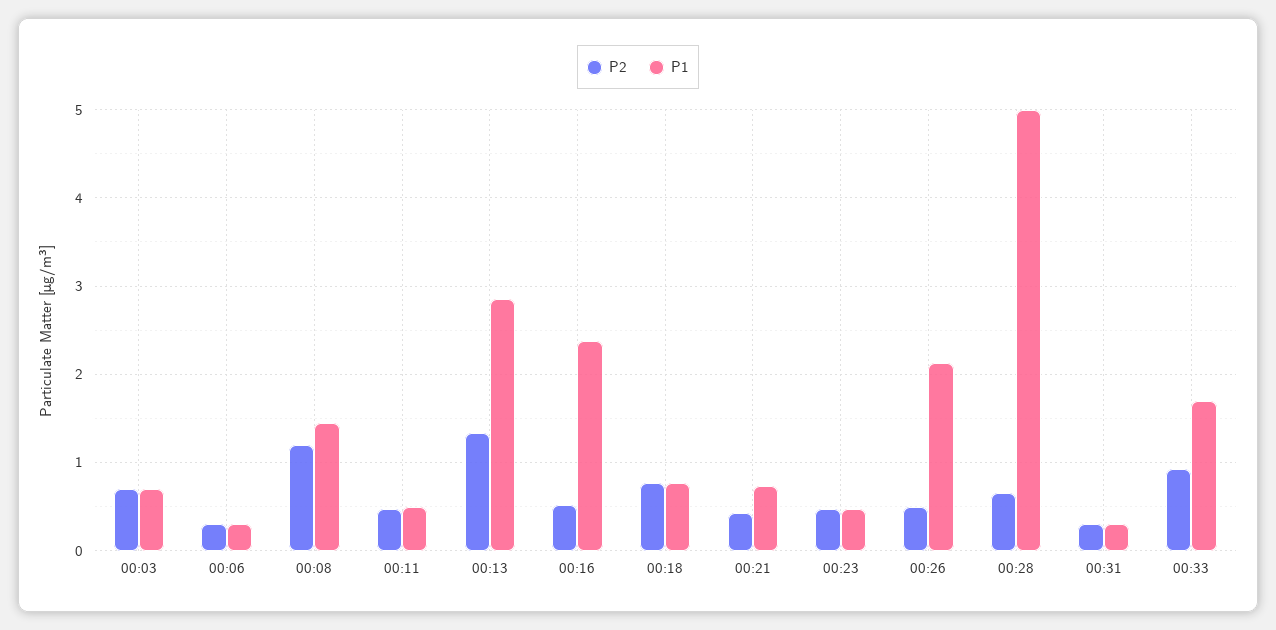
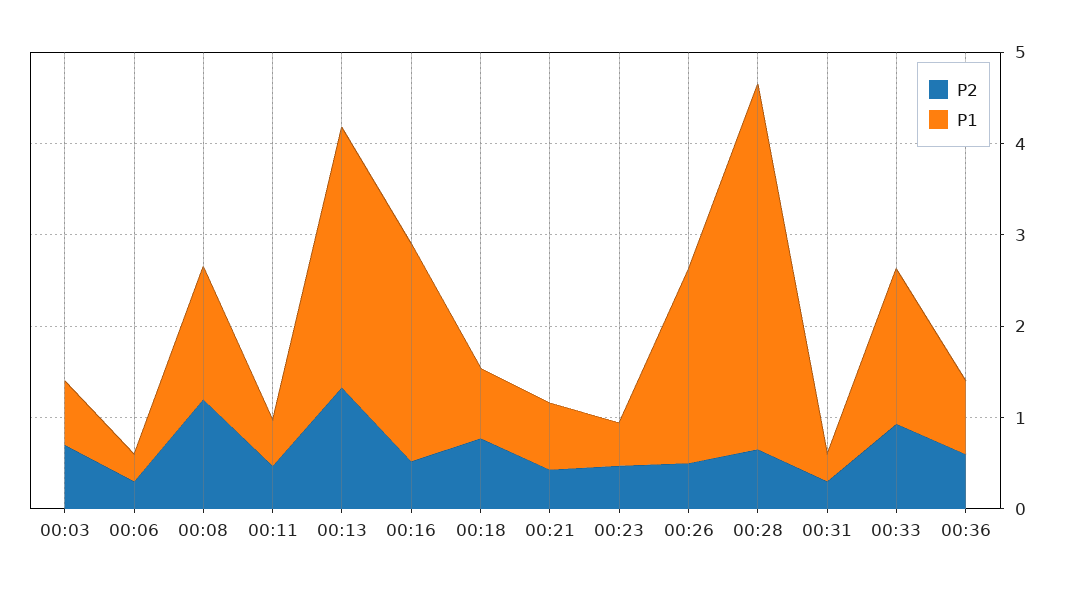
P1, 00:28: 5 -> 4
P2, 00:36: none -> 0.6
P1, 00:36: none -> 0.8

